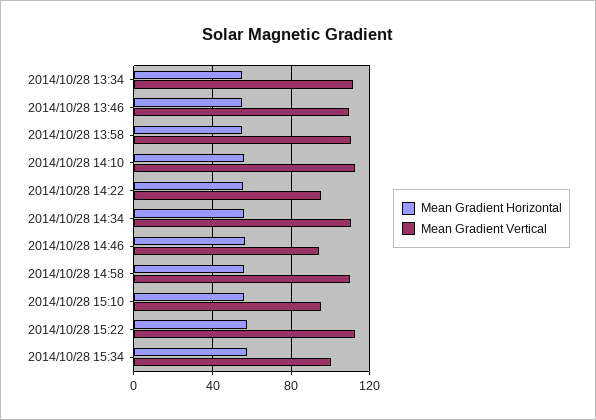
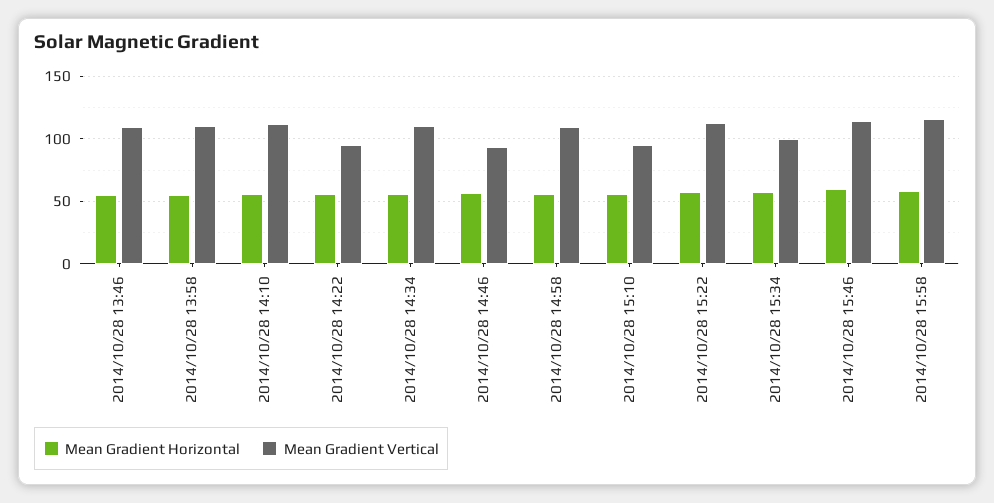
Mean Gradient Horizontal, 2014/10/28 13:34: 55 -> none
Mean Gradient Vertical, 2014/10/28 13:34: 110 -> none
Mean Gradient Horizontal, 2014/10/28 15:46: none -> 60
Mean Gradient Vertical, 2014/10/28 15:46: none -> 115
Mean Gradient Horizontal, 2014/10/28 15:58: none -> 60
Mean Gradient Vertical, 2014/10/28 15:58: none -> 115

